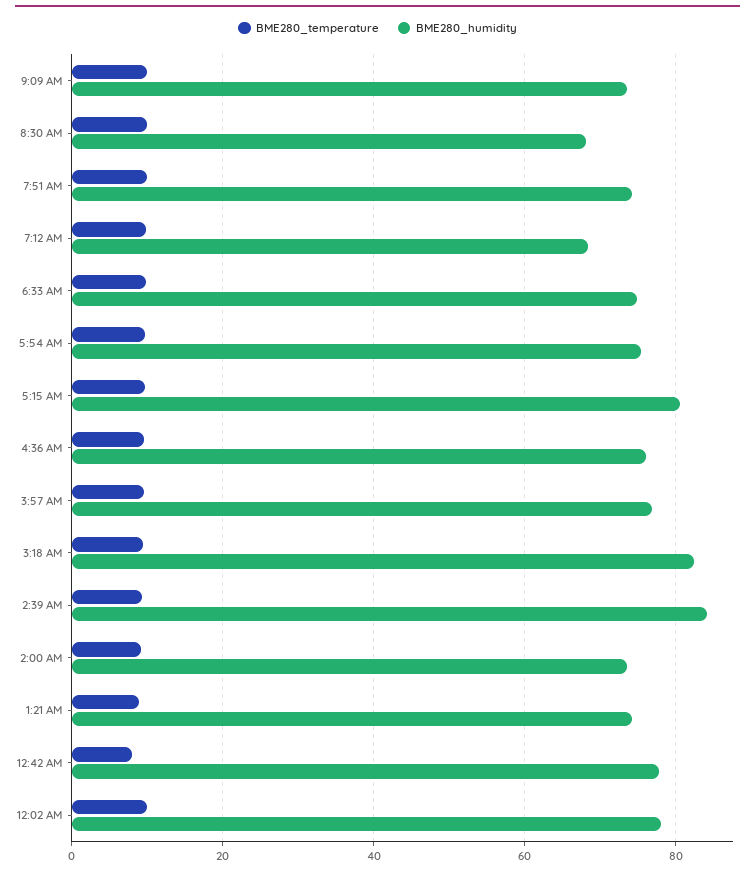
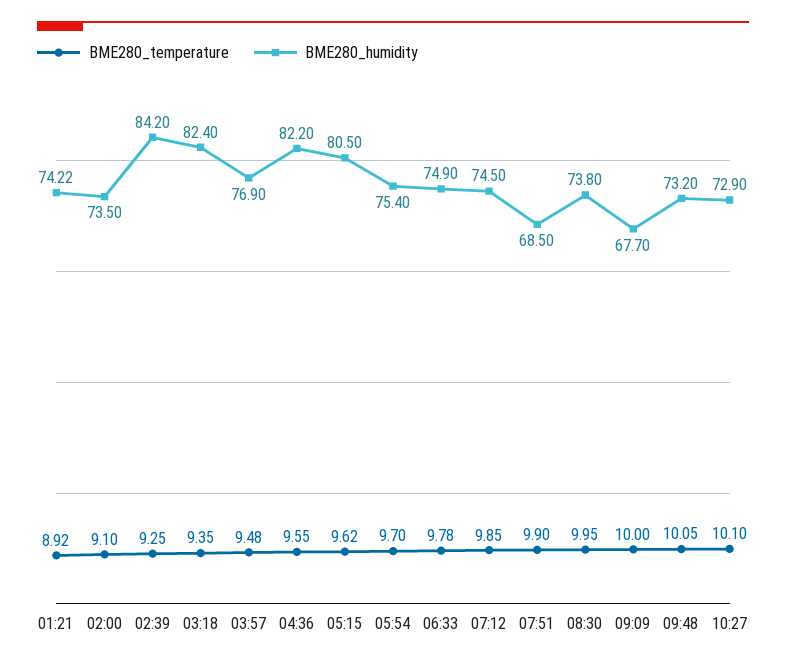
BME280_humidity, 9:09 AM: 74 -> 67.7
BME280_humidity, 8:30 AM: 68 -> 73.8
BME280_humidity, 7:51 AM: 74 -> 68.5
BME280_humidity, 7:12 AM: 68 -> 74.5
BME280_humidity, 4:36 AM: 76 -> 82.2
BME280_temperature, 12:42 AM: 8 -> none
BME280_humidity, 12:42 AM: 78 -> none
BME280_temperature, 12:02 AM: 10 -> none
BME280_humidity, 12:02 AM: 78 -> none
BME280_temperature, 09:48: none -> 10.05
BME280_humidity, 09:48: none -> 73.2
BME280_temperature, 10:27: none -> 10.1
BME280_humidity, 10:27: none -> 72.9

